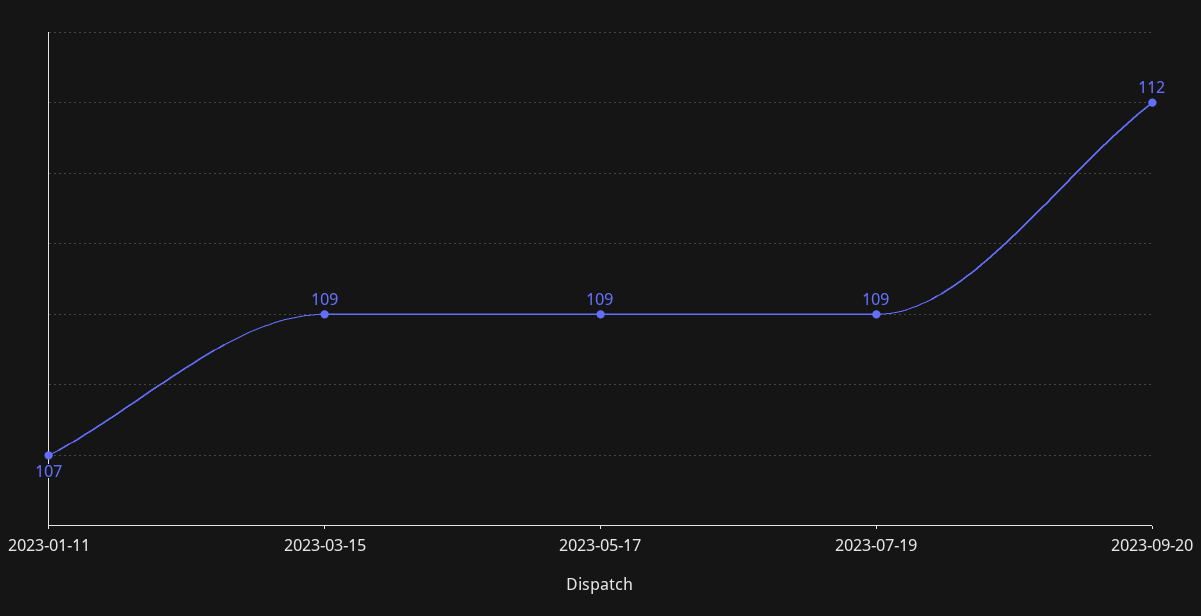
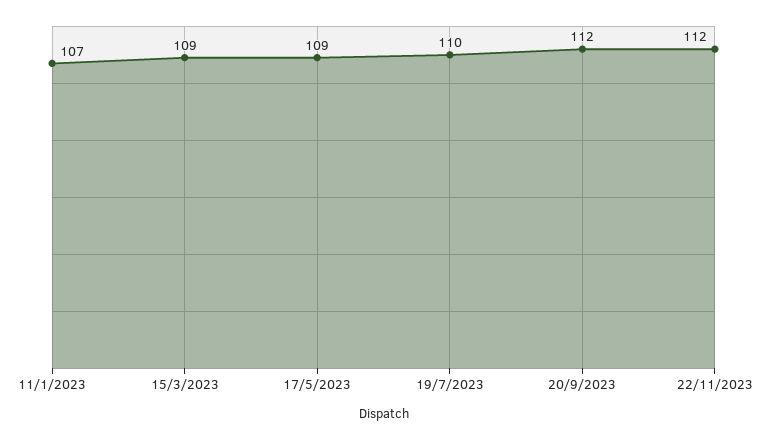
2023-07-19: 109 -> 110
22/11/2023: none -> 112

